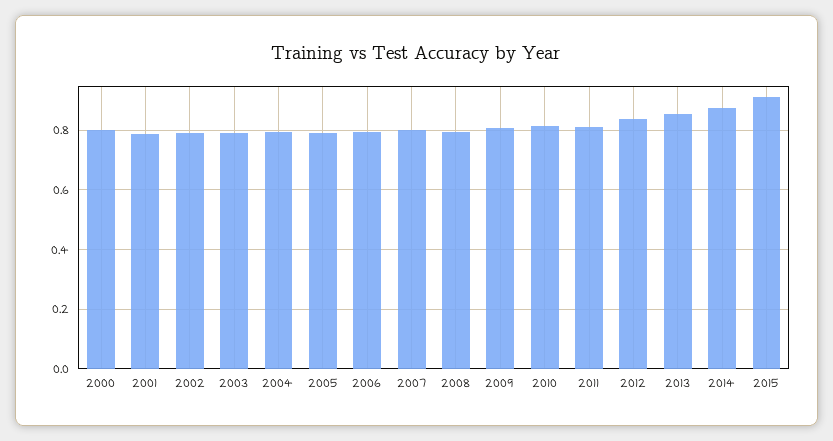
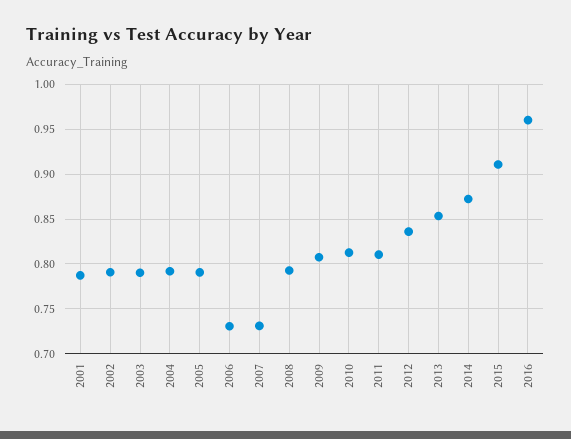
2000: 0.8 -> none
2006: 0.8 -> 0.73
2007: 0.8 -> 0.73
2016: none -> 0.96

